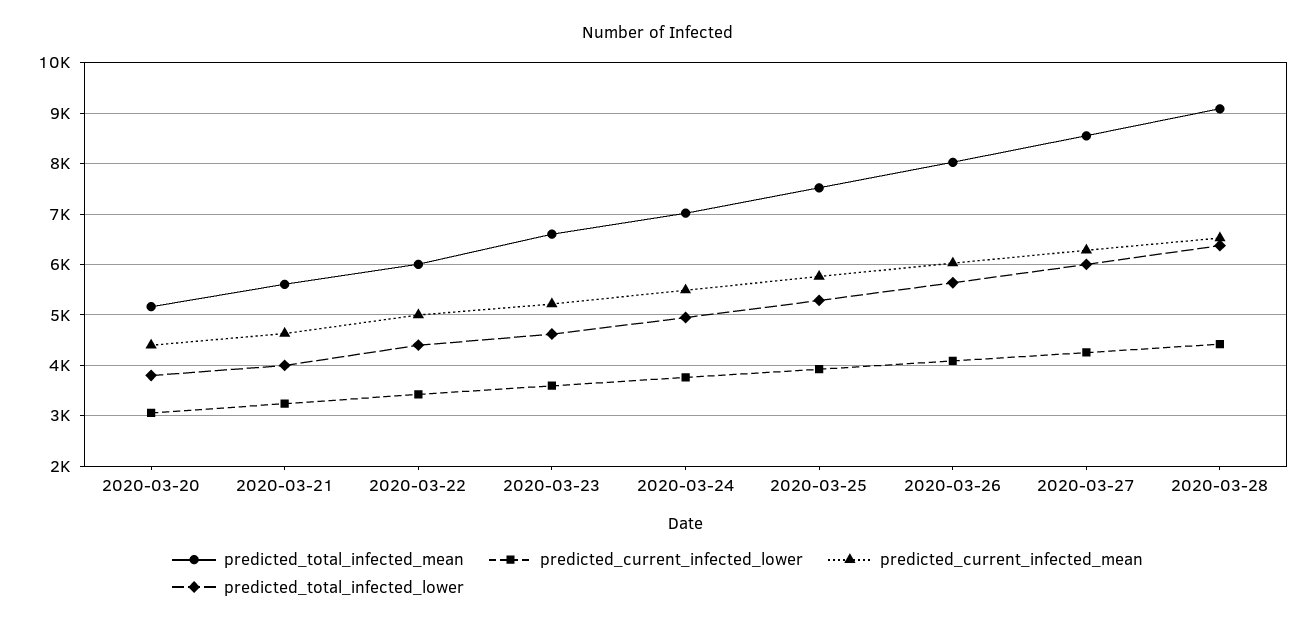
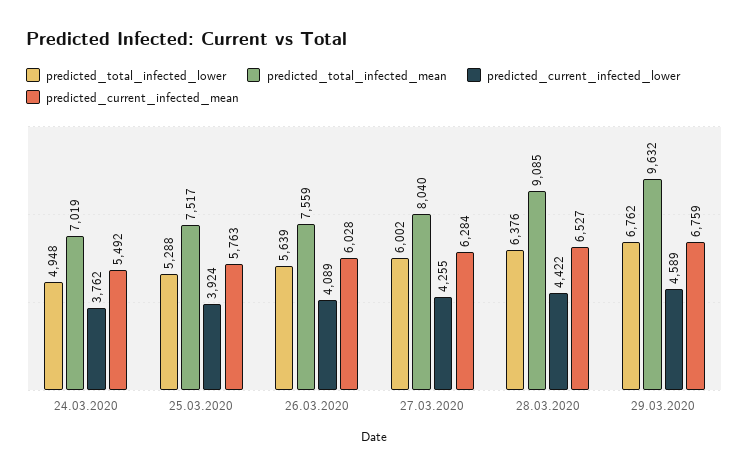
predicted_total_infected_mean, 2020-03-20: 5200 -> none
predicted_current_infected_lower, 2020-03-20: 3000 -> none
predicted_current_infected_mean, 2020-03-20: 4400 -> none
predicted_total_infected_lower, 2020-03-20: 3800 -> none
predicted_total_infected_mean, 2020-03-21: 5600 -> none
predicted_current_infected_lower, 2020-03-21: 3200 -> none
predicted_current_infected_mean, 2020-03-21: 4600 -> none
predicted_total_infected_lower, 2020-03-21: 4000 -> none
predicted_total_infected_mean, 2020-03-22: 6000 -> none
predicted_current_infected_lower, 2020-03-22: 3400 -> none
predicted_current_infected_mean, 2020-03-22: 5000 -> none
predicted_total_infected_lower, 2020-03-22: 4400 -> none
predicted_total_infected_mean, 2020-03-23: 6600 -> none
predicted_current_infected_lower, 2020-03-23: 3600 -> none
predicted_current_infected_mean, 2020-03-23: 5200 -> none
predicted_total_infected_lower, 2020-03-23: 4600 -> none
predicted_total_infected_mean, 2020-03-26: 8000 -> 7559
predicted_total_infected_mean, 2020-03-27: 8600 -> 8040
predicted_total_infected_lower, 29.03.2020: none -> 6762
predicted_total_infected_mean, 29.03.2020: none -> 9632
predicted_current_infected_lower, 29.03.2020: none -> 4589
predicted_current_infected_mean, 29.03.2020: none -> 6759

